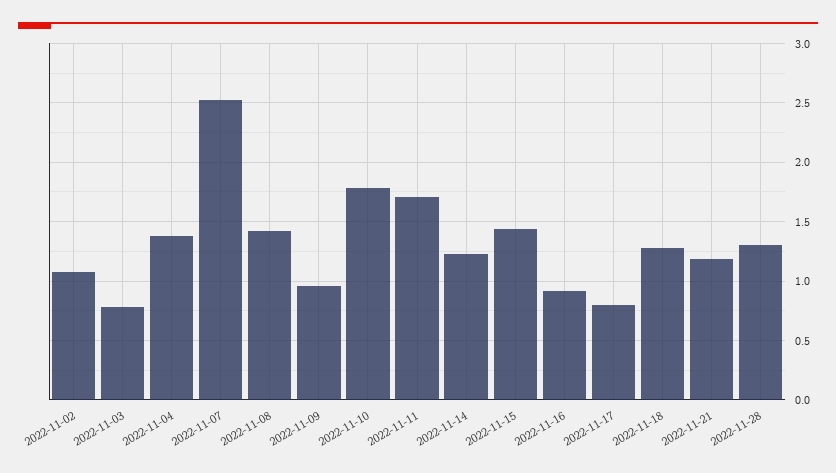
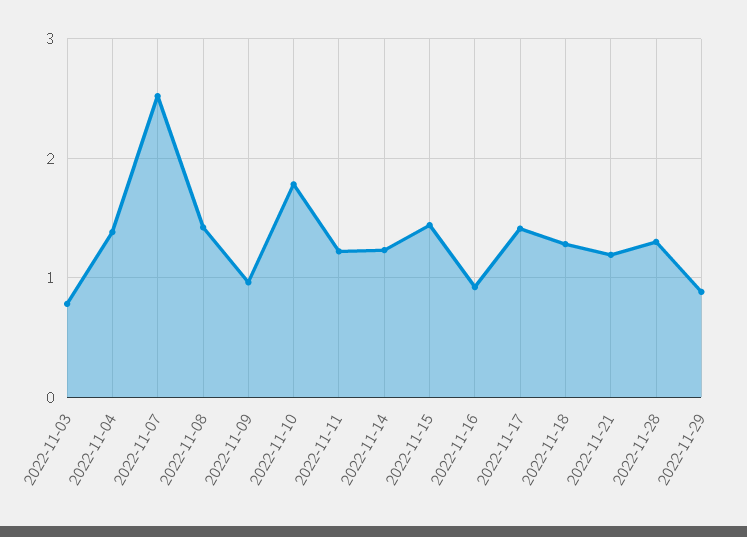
2022-11-02: 1.1 -> none
2022-11-11: 1.7 -> 1.2
2022-11-17: 0.8 -> 1.4
2022-11-29: none -> 0.9

